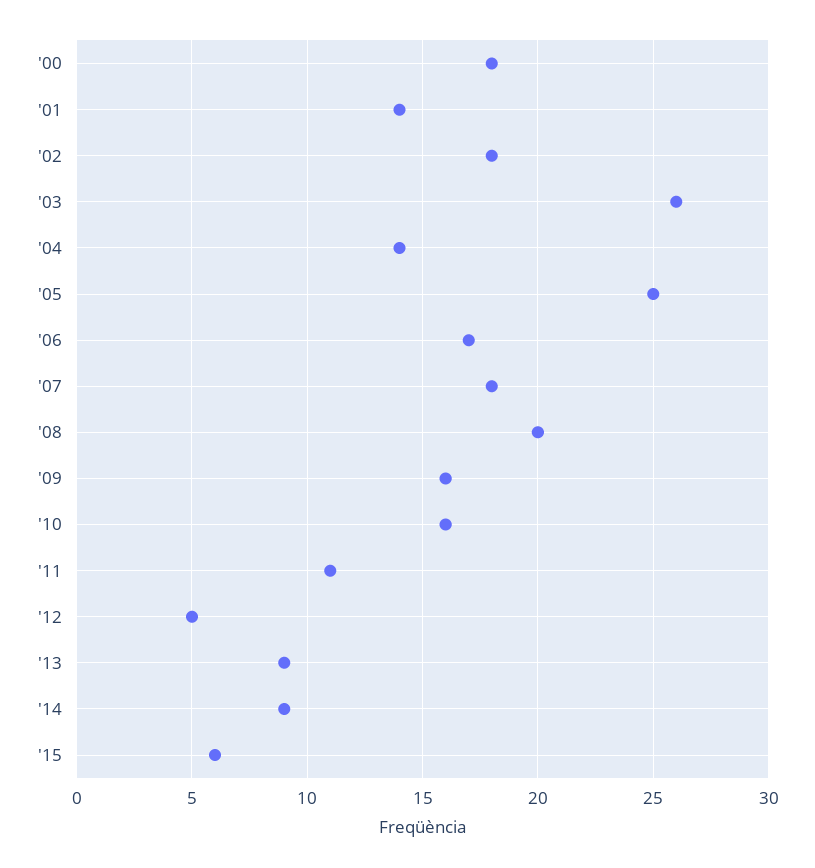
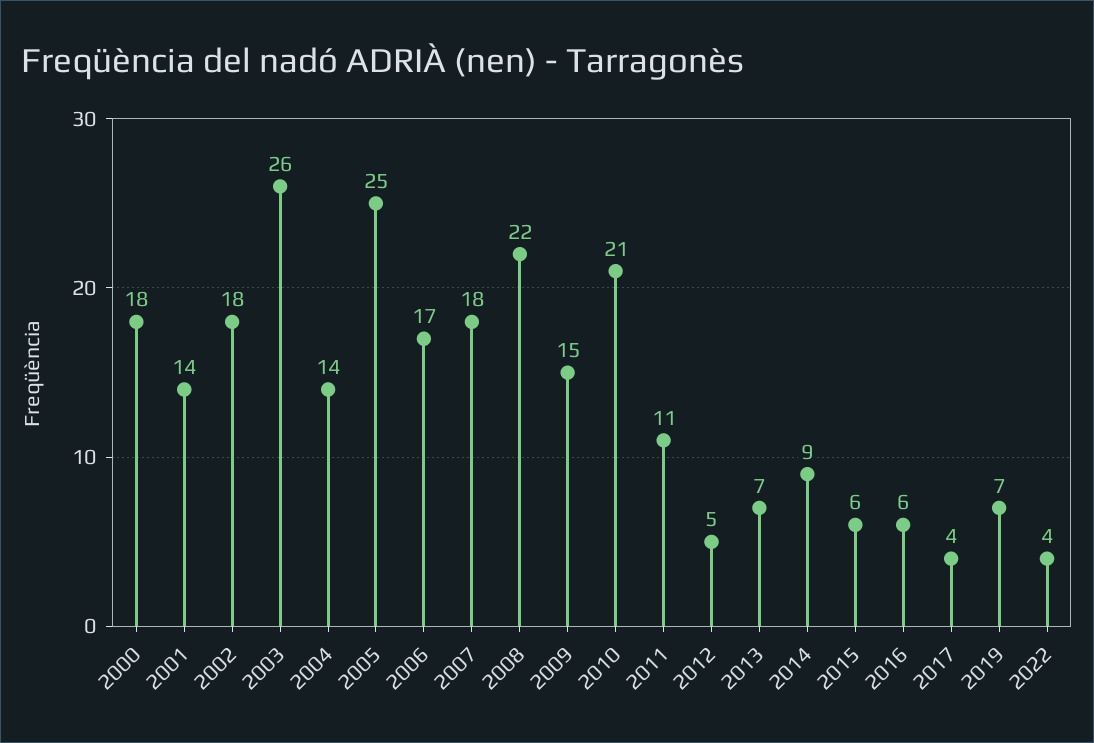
'08: 20 -> 22
'09: 16 -> 15
'10: 16 -> 21
'13: 9 -> 7
2016: none -> 6
2017: none -> 4
2019: none -> 7
2022: none -> 4

